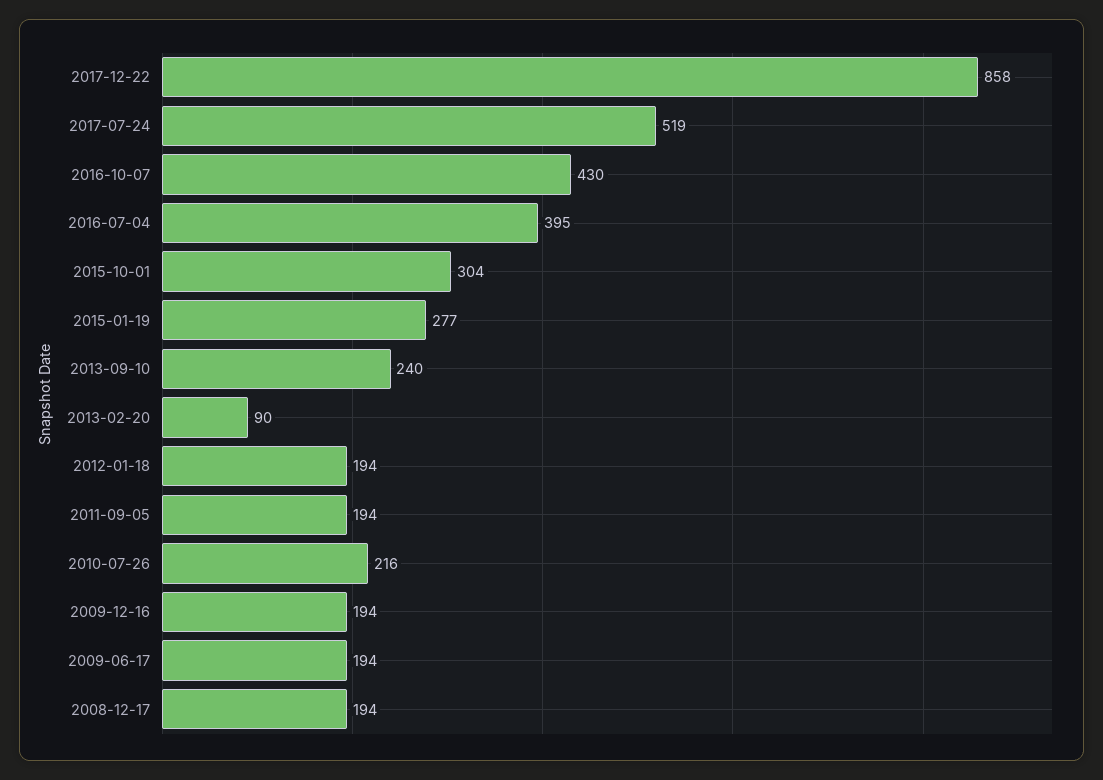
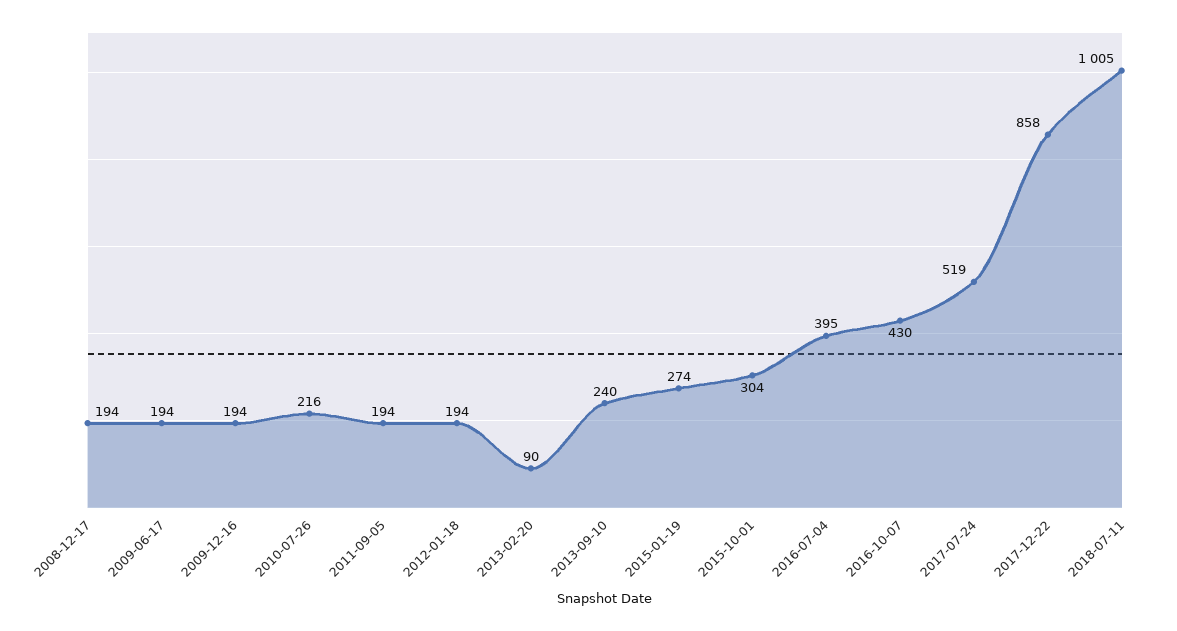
2015-01-19: 277 -> 274
2018-07-11: none -> 1005

